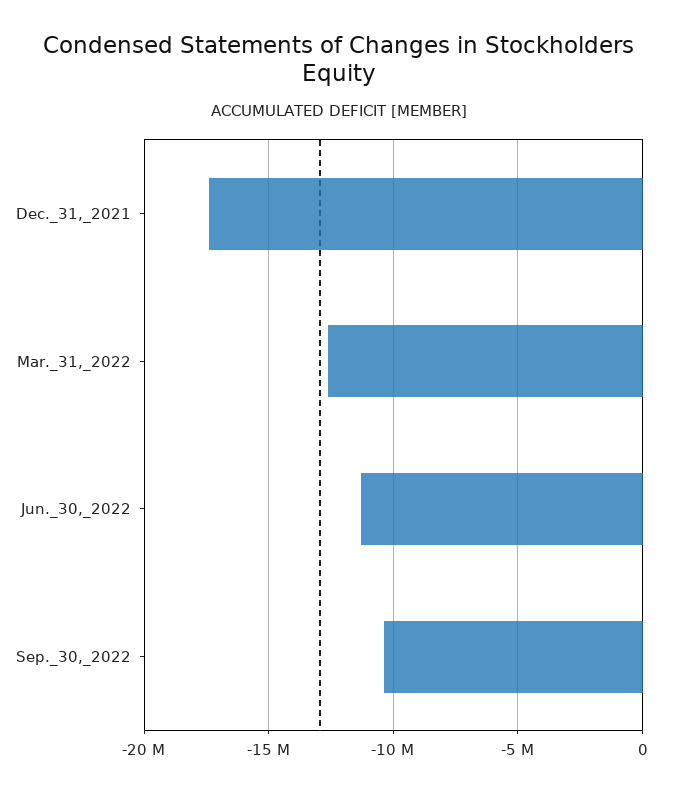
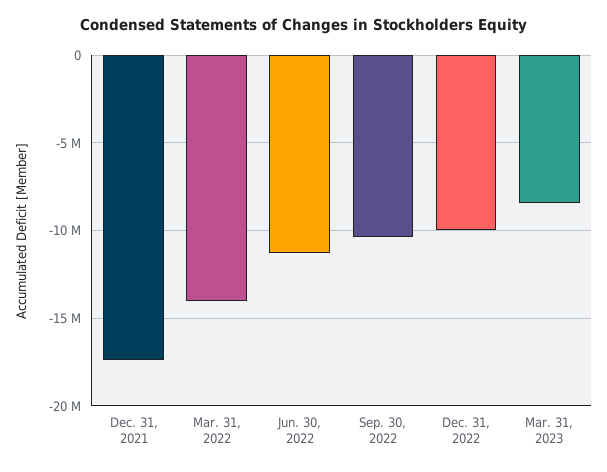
Mar._31,_2022: -12500000 -> -14000000
Dec. 31, 2022: none -> -10000000
Mar. 31, 2023: none -> -8500000

